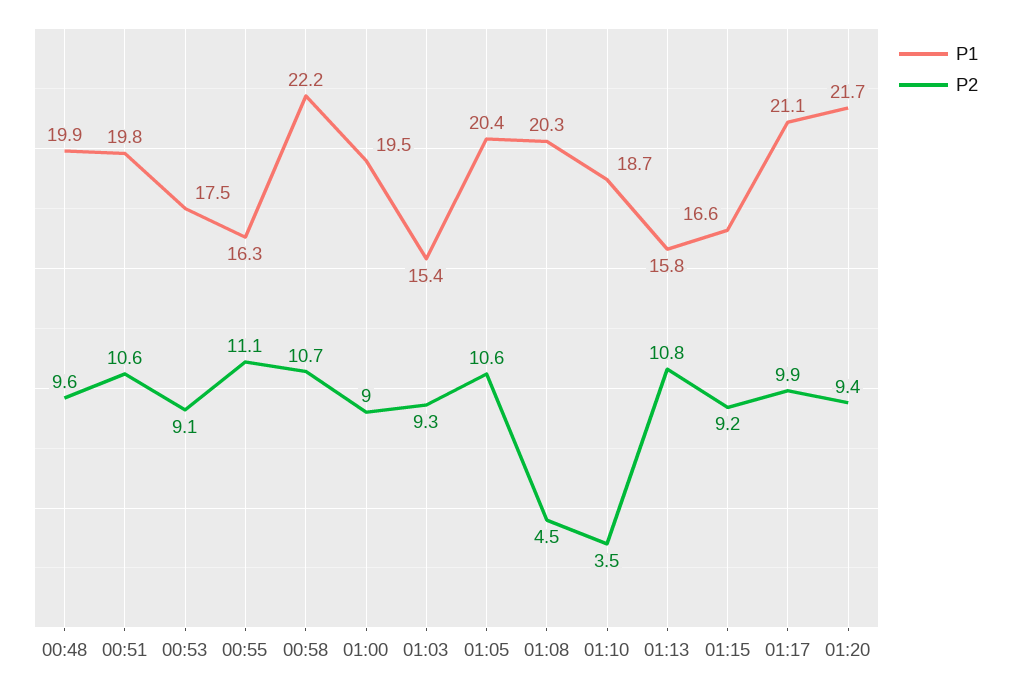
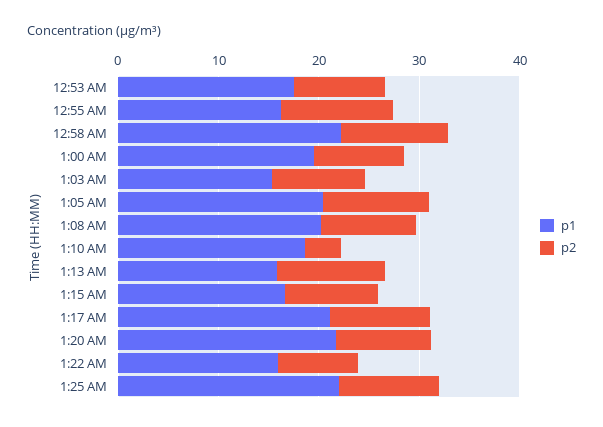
P1, 00:48: 19.9 -> none
P2, 00:48: 9.6 -> none
P1, 00:51: 19.8 -> none
P2, 00:51: 10.6 -> none
P2, 01:08: 4.5 -> 10
P1, 1:22 AM: none -> 16
P2, 1:22 AM: none -> 8
P1, 1:25 AM: none -> 22
P2, 1:25 AM: none -> 10

